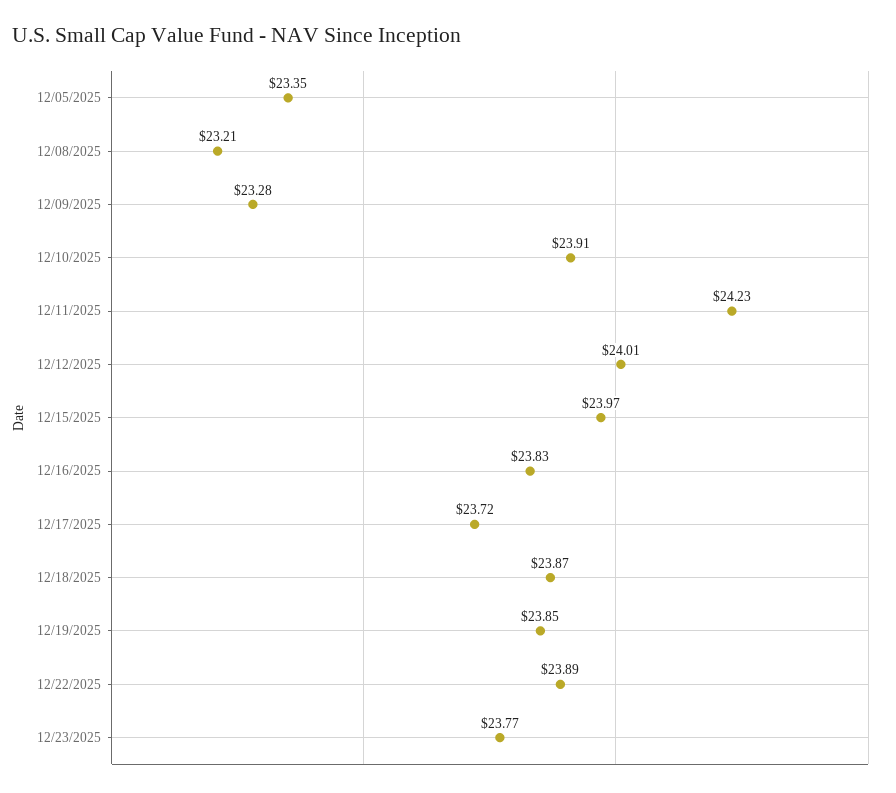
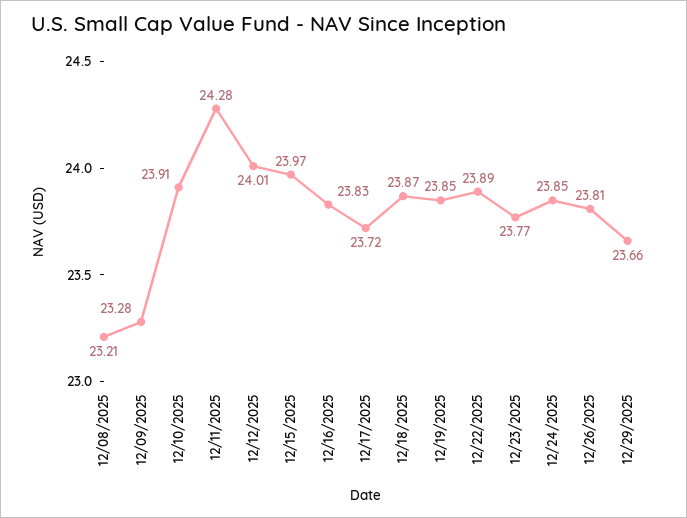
12/05/2025: 23.35 -> none
12/11/2025: 24.23 -> 24.28
12/24/2025: none -> 23.85
12/26/2025: none -> 23.81
12/29/2025: none -> 23.66

